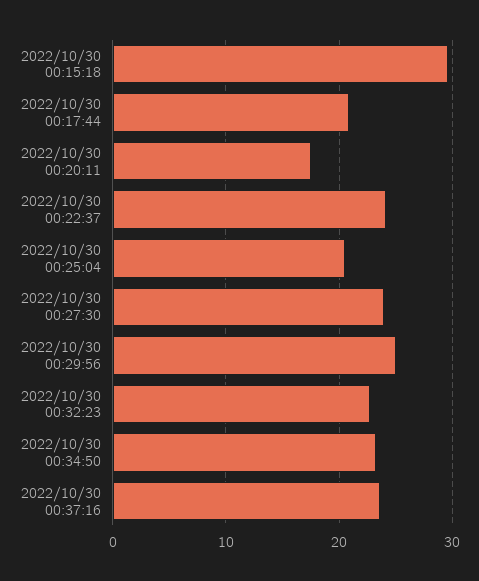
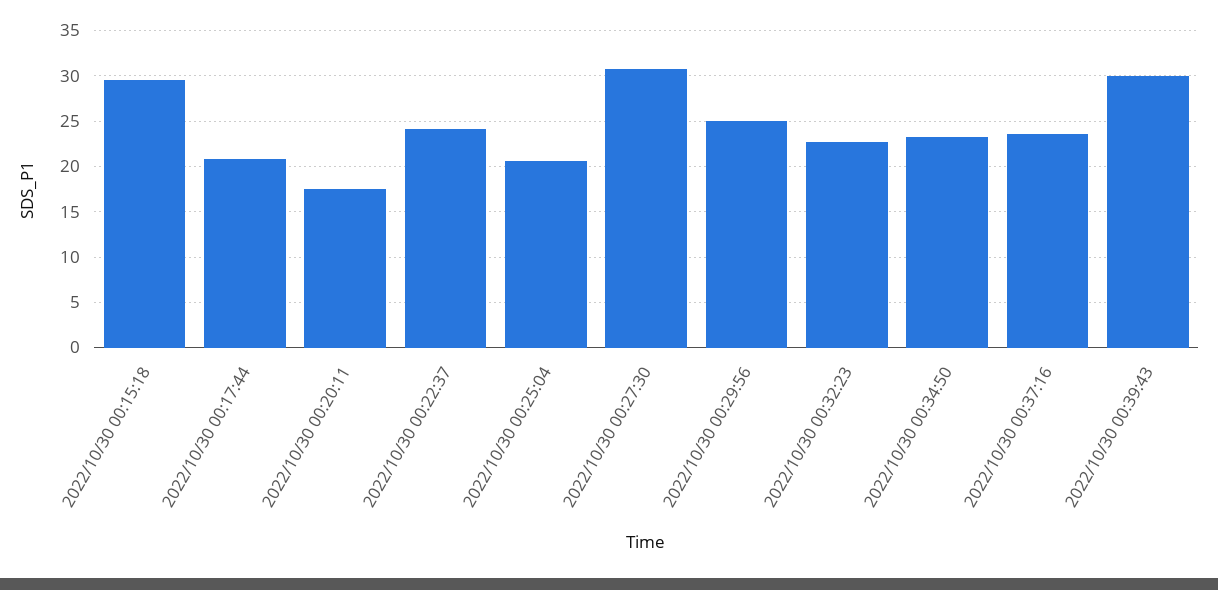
2022/10/30 00:27:30: 24 -> 31
2022/10/30 00:39:43: none -> 30

